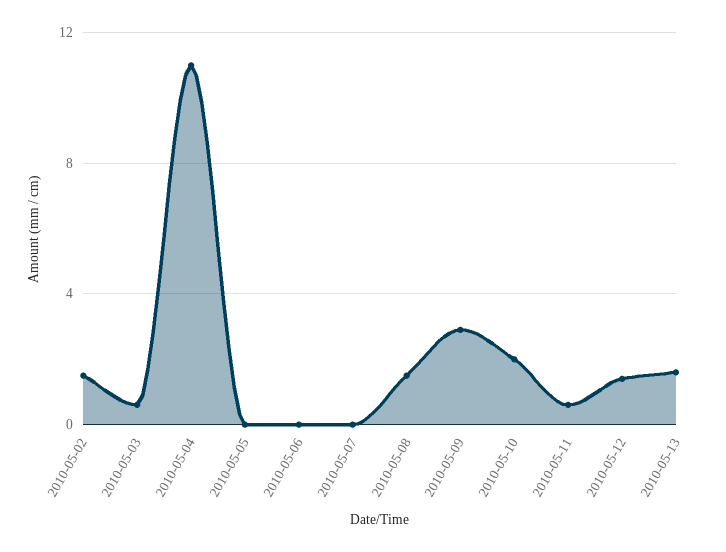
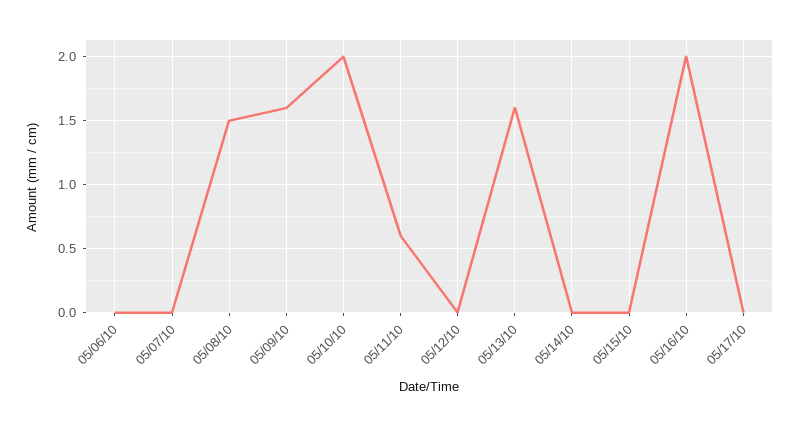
2010-05-02: 1.5 -> none
2010-05-03: 0.5 -> none
2010-05-04: 11 -> none
2010-05-05: 0 -> none
2010-05-09: 3 -> 1.6
2010-05-12: 1.5 -> 0
05/14/10: none -> 0
05/15/10: none -> 0
05/16/10: none -> 2
05/17/10: none -> 0

